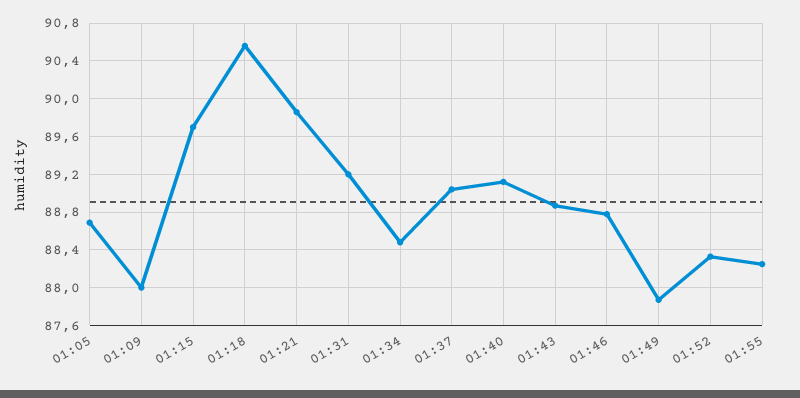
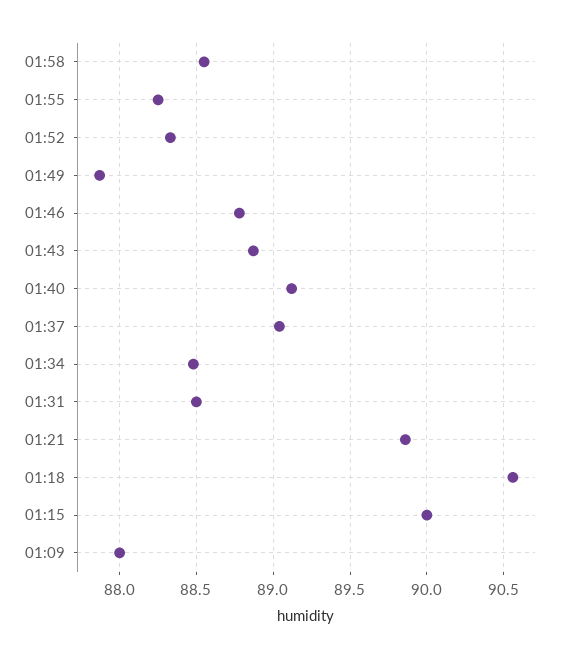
01:05: 88.7 -> none
01:15: 89.7 -> 90
01:31: 89.2 -> 88.5
01:58: none -> 88.55

